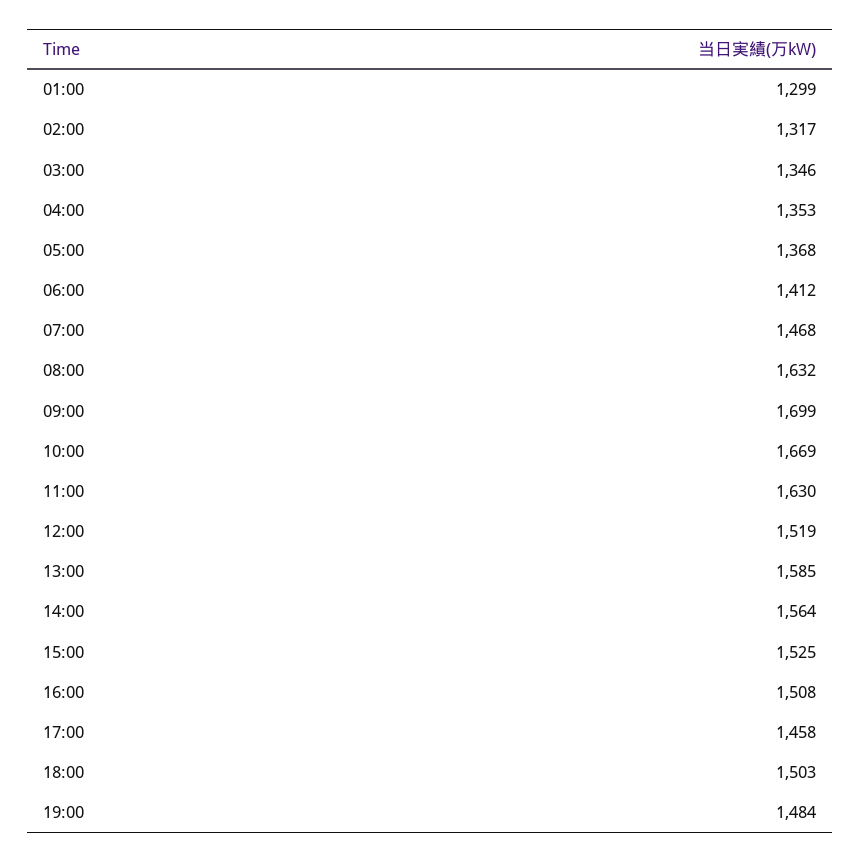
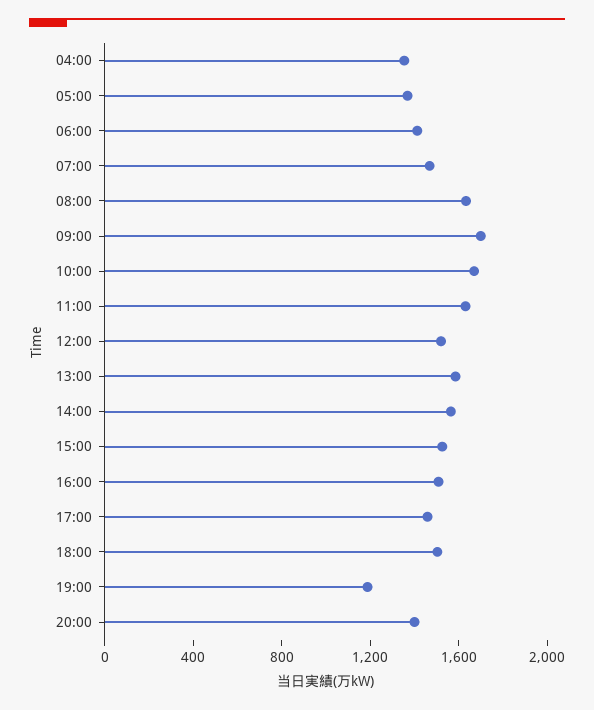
01:00: 1299 -> none
02:00: 1317 -> none
03:00: 1346 -> none
19:00: 1484 -> 1200
20:00: none -> 1400

